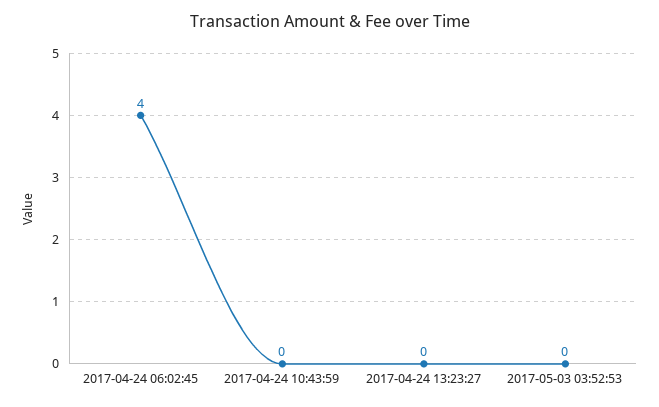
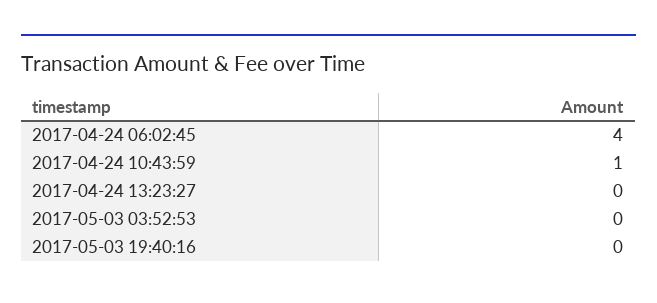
2017-04-24 10:43:59: 0 -> 1
2017-05-03 19:40:16: none -> 0

